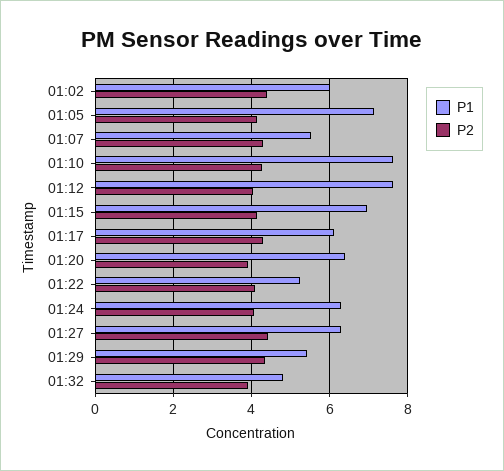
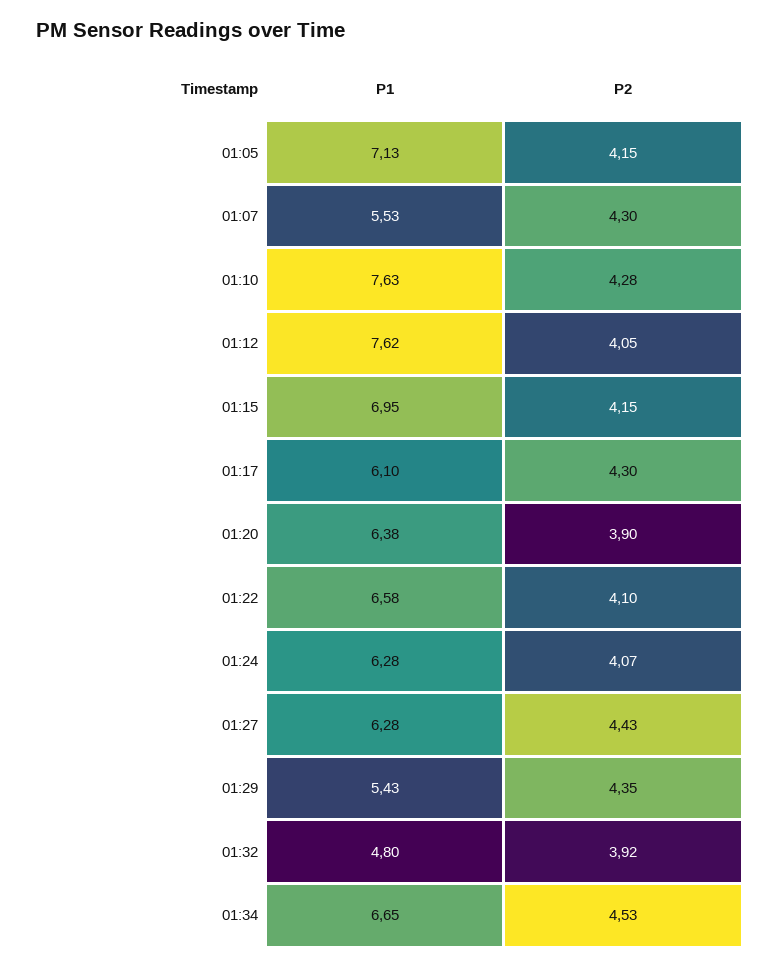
P1, 01:02: 6 -> none
P2, 01:02: 4.4 -> none
P1, 01:22: 5.2 -> 6.58
P1, 01:34: none -> 6.65
P2, 01:34: none -> 4.53

